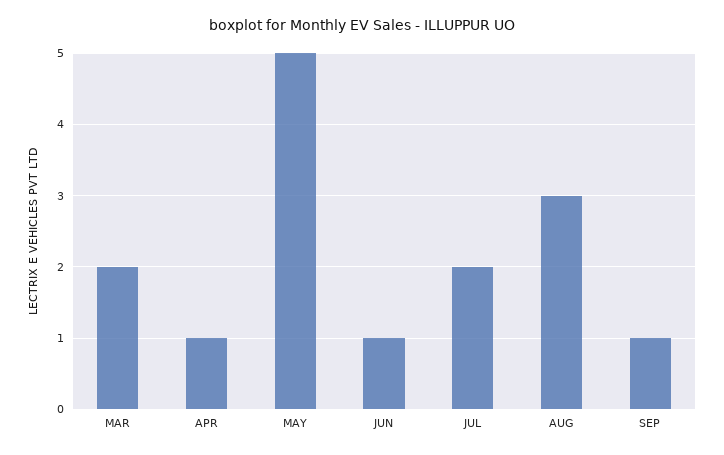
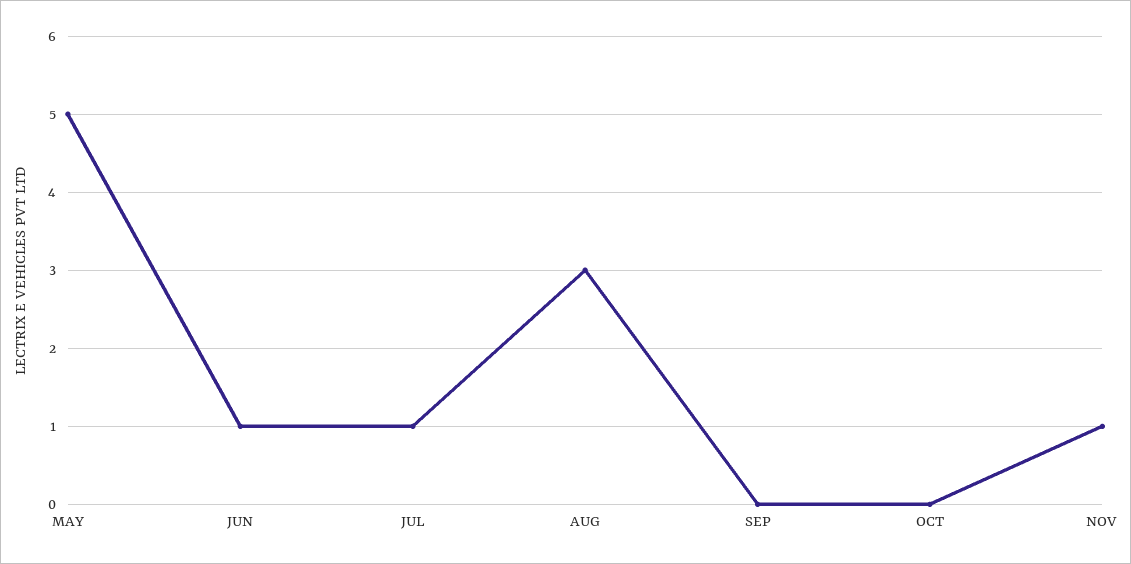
MAR: 2 -> none
APR: 1 -> none
JUL: 2 -> 1
SEP: 1 -> 0
OCT: none -> 0
NOV: none -> 1

